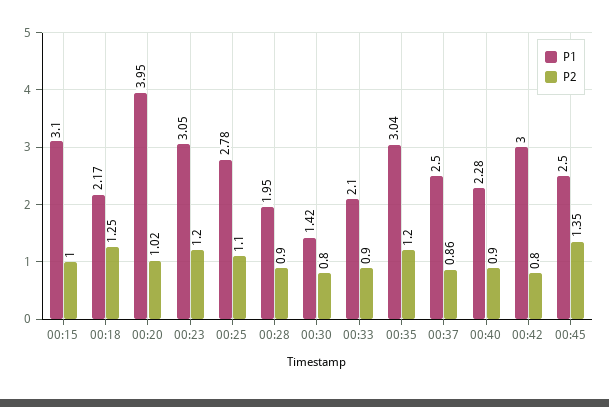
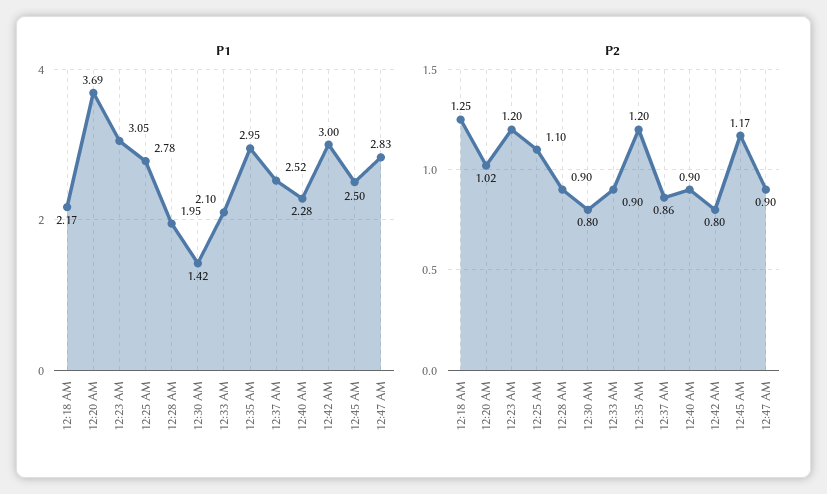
P1, 00:15: 3.1 -> none
P2, 00:15: 1 -> none
P1, 00:20: 3.95 -> 3.69
P1, 00:35: 3.04 -> 2.95
P1, 00:37: 2.5 -> 2.52
P2, 00:45: 1.35 -> 1.17
P1, 12:47 AM: none -> 2.83
P2, 12:47 AM: none -> 0.9

